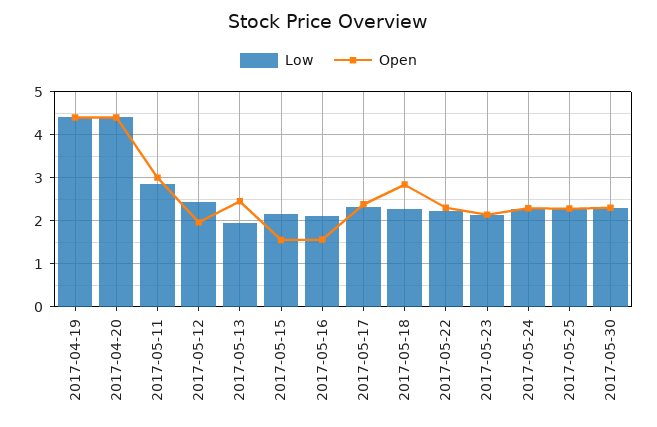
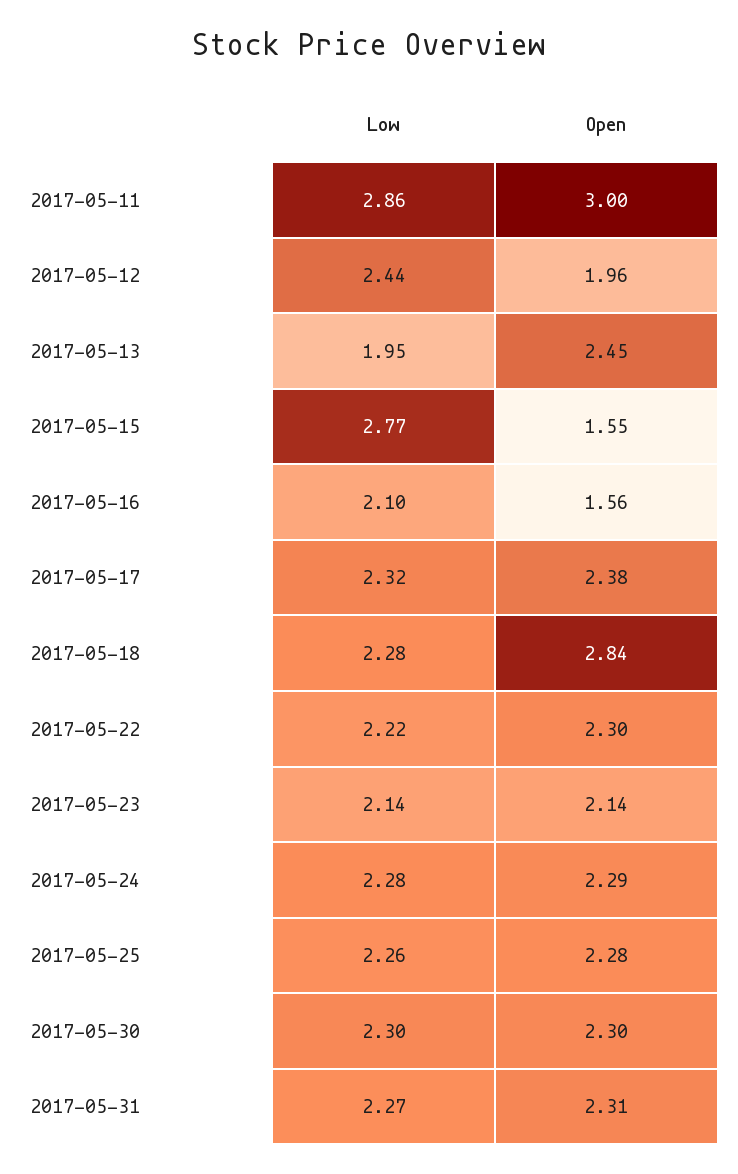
Low, 2017-04-19: 4.4 -> none
Open, 2017-04-19: 4.4 -> none
Low, 2017-04-20: 4.4 -> none
Open, 2017-04-20: 4.4 -> none
Low, 2017-05-15: 2.2 -> 2.77
Low, 2017-05-31: none -> 2.27
Open, 2017-05-31: none -> 2.31

